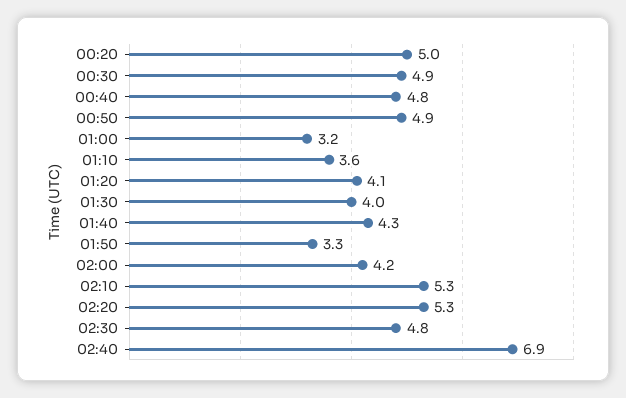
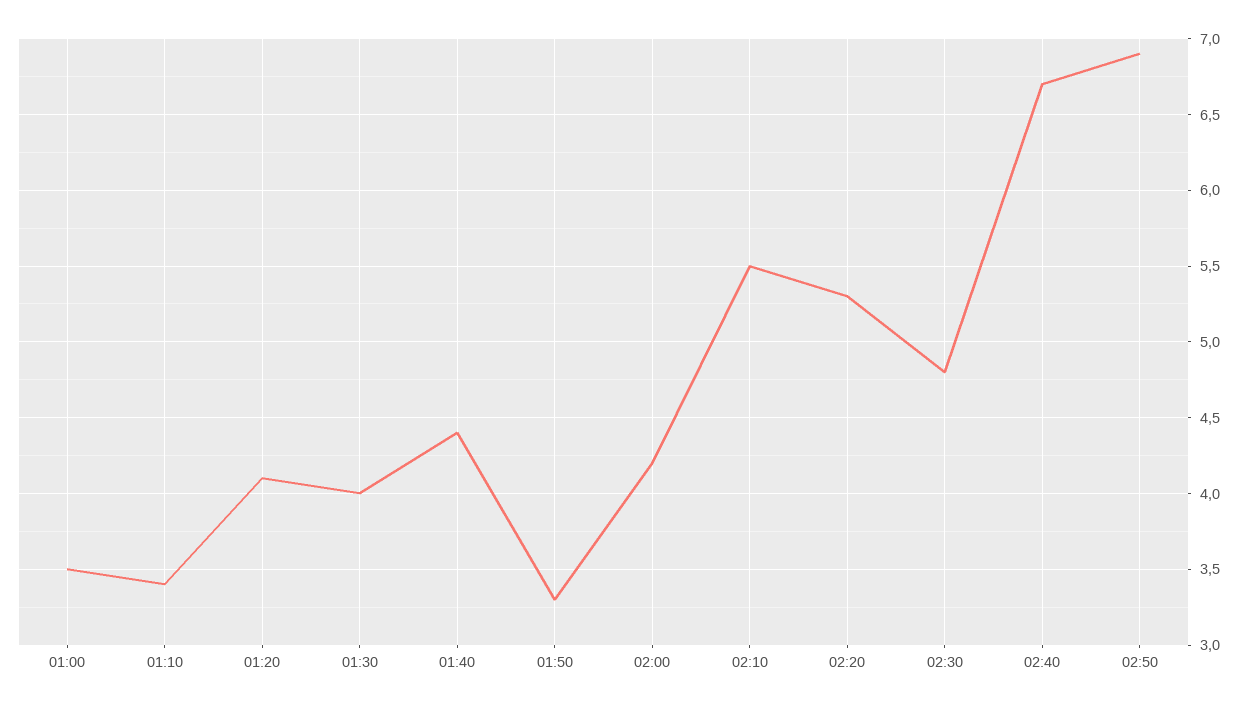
00:20: 5 -> none
00:30: 4.9 -> none
00:40: 4.8 -> none
00:50: 4.9 -> none
01:00: 3.2 -> 3.5
01:10: 3.6 -> 3.4
01:40: 4.3 -> 4.4
02:10: 5.3 -> 5.5
02:40: 6.9 -> 6.7
02:50: none -> 6.9

